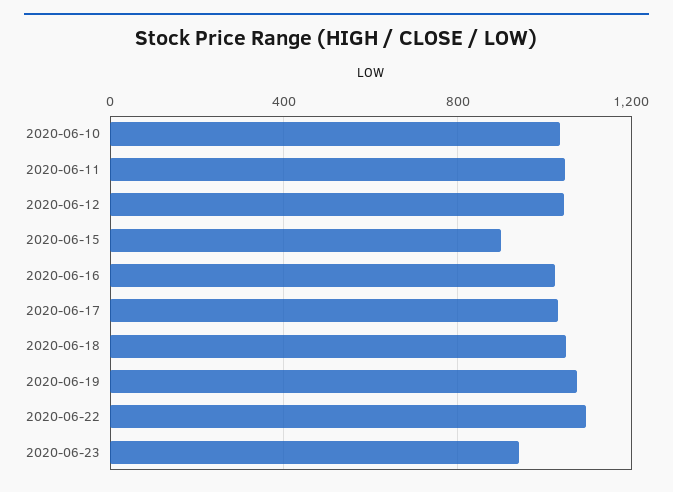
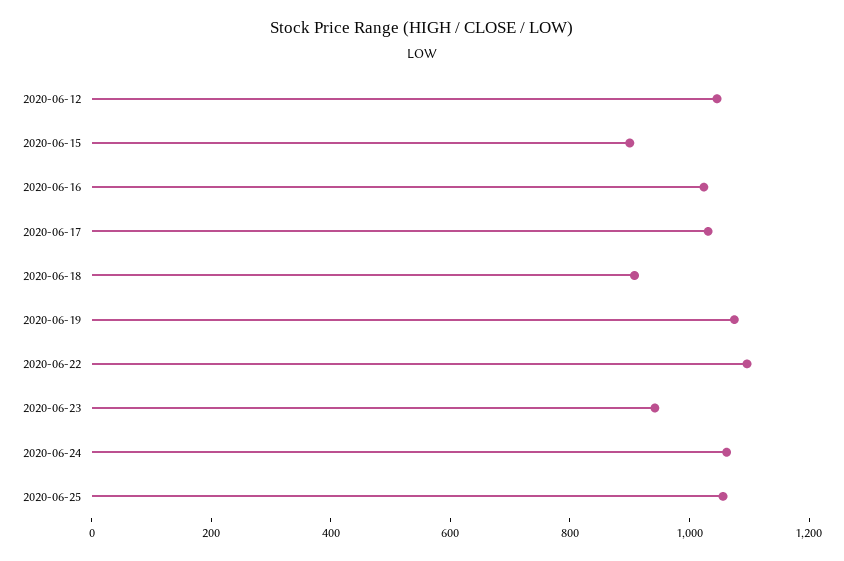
2020-06-10: 1050 -> none
2020-06-11: 1050 -> none
2020-06-18: 1050 -> 900
2020-06-24: none -> 1050
2020-06-25: none -> 1050

